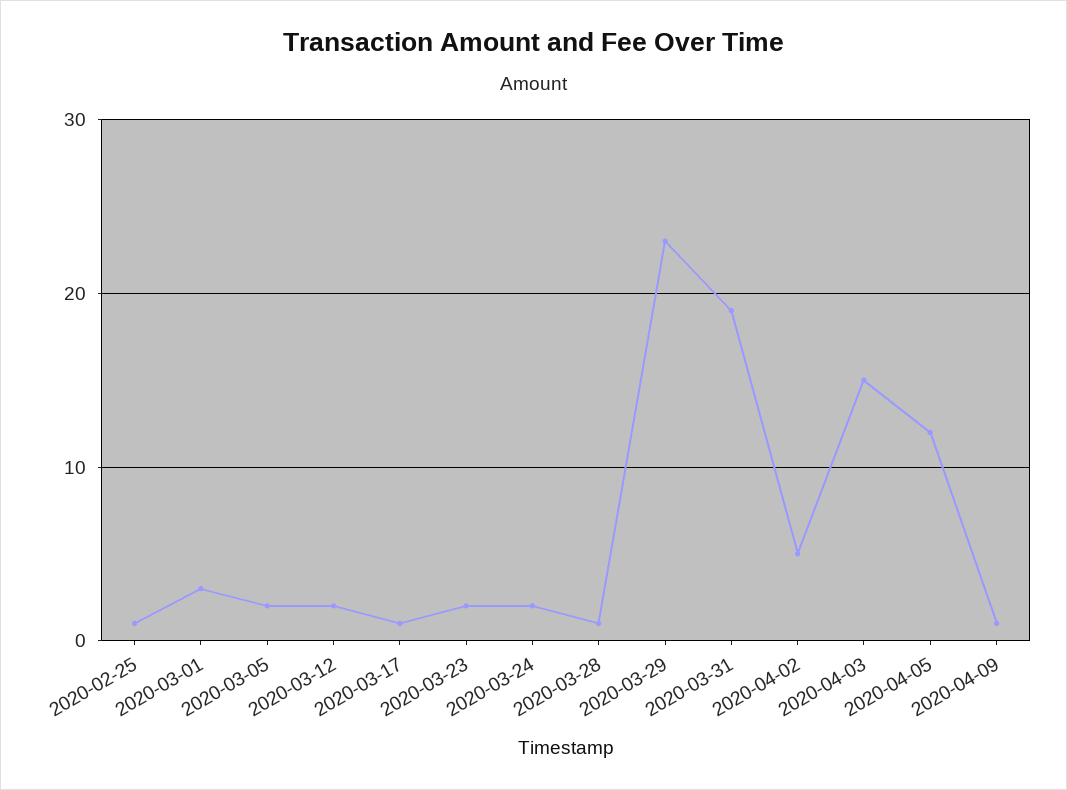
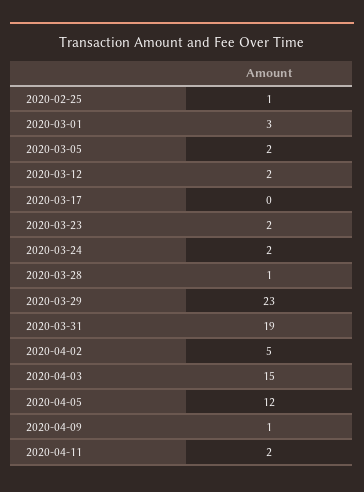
2020-03-17: 1 -> 0
2020-04-11: none -> 2

